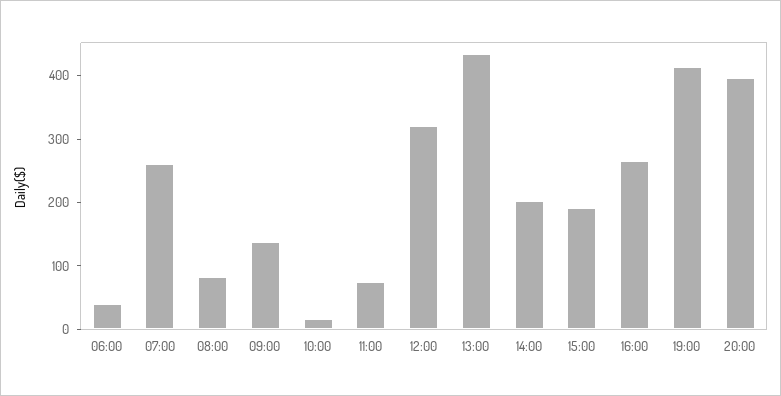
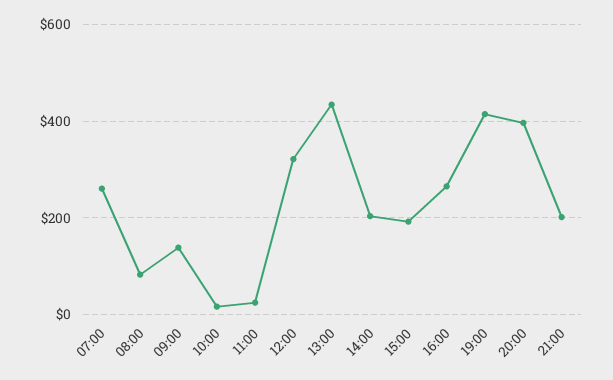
06:00: 40 -> none
11:00: 80 -> 20
21:00: none -> 200

